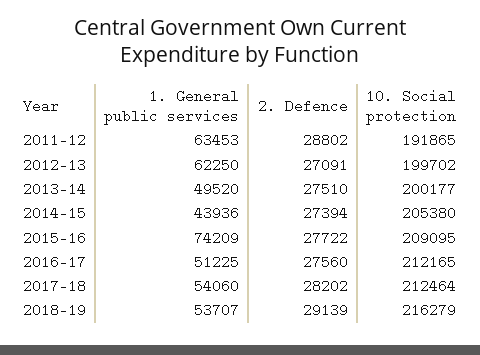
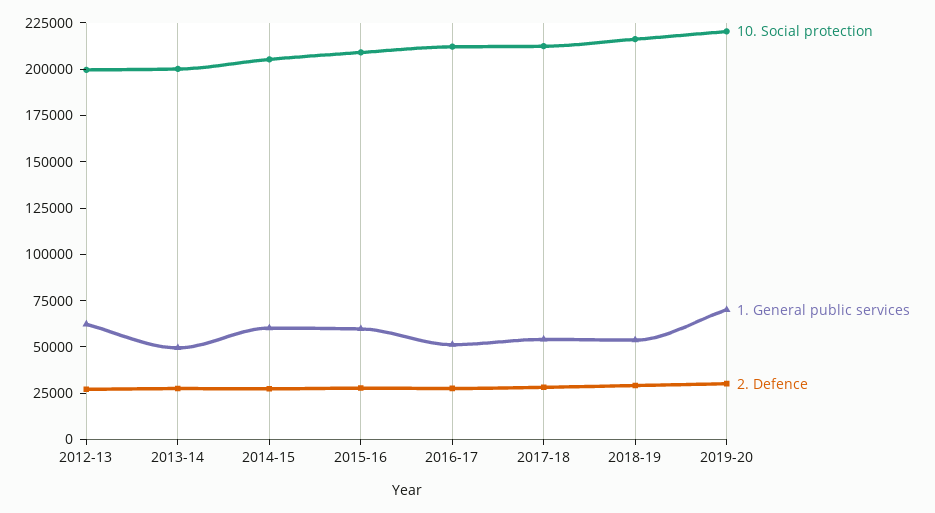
1. General public services, 2011-12: 63453 -> none
2. Defence, 2011-12: 28802 -> none
10. Social protection, 2011-12: 191865 -> none
1. General public services, 2014-15: 43936 -> 60000
1. General public services, 2015-16: 74209 -> 60000
10. Social protection, 2019-20: none -> 220000
1. General public services, 2019-20: none -> 70000
2. Defence, 2019-20: none -> 30000

